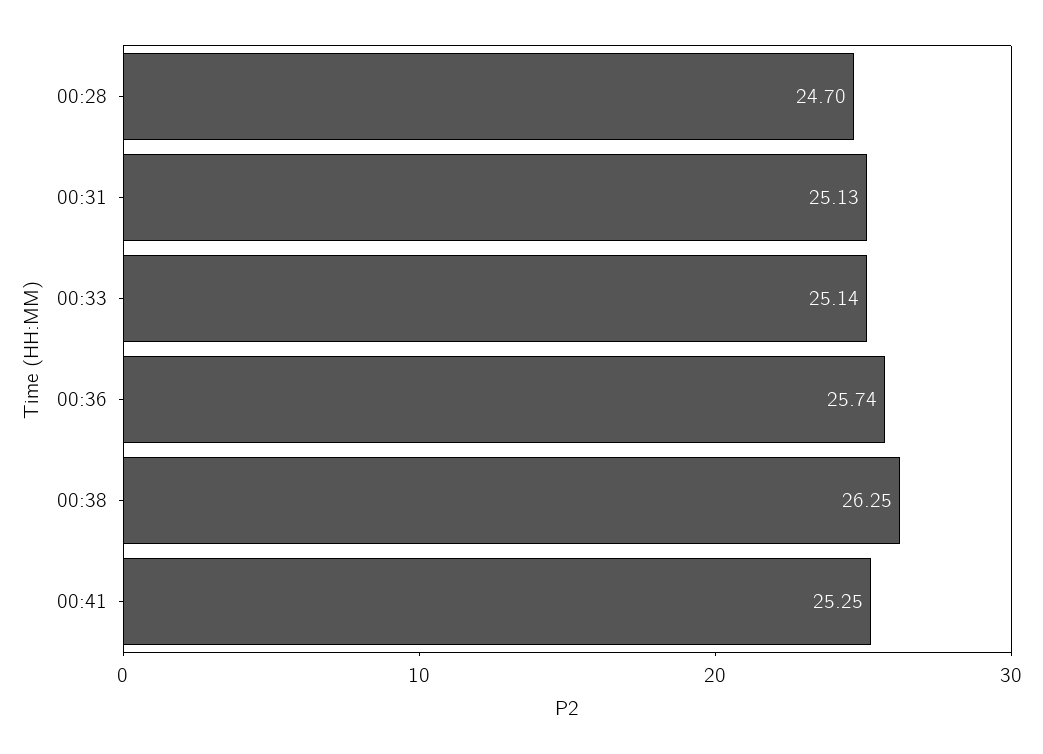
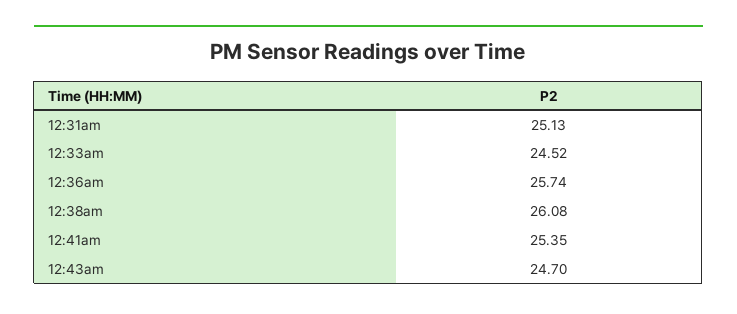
00:28: 24.7 -> none
00:33: 25.14 -> 24.52
00:38: 26.25 -> 26.08
00:41: 25.25 -> 25.35
12:43am: none -> 24.7

